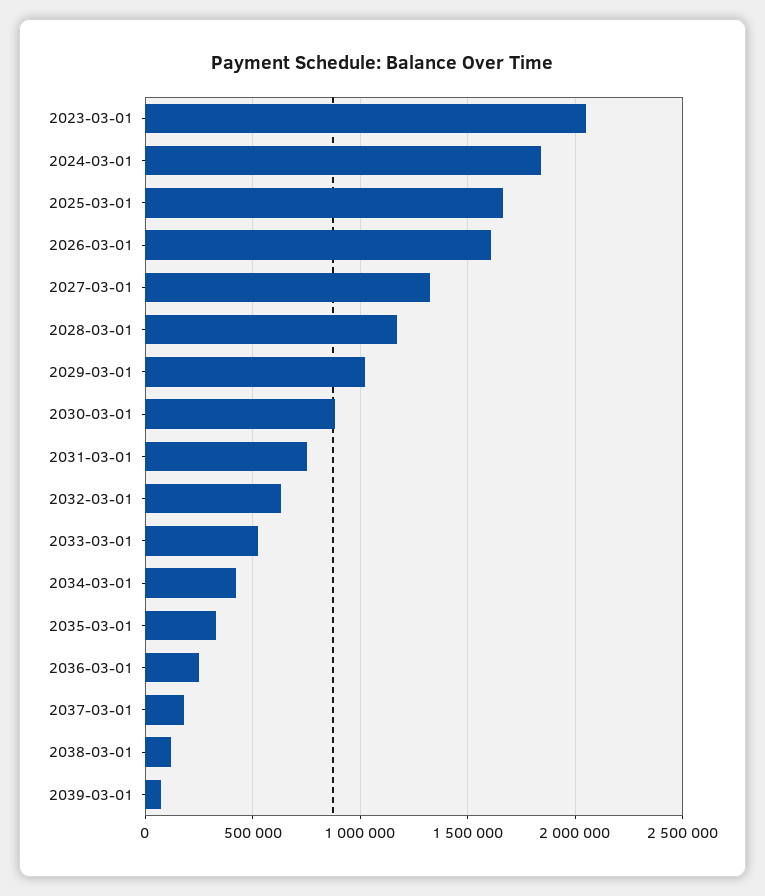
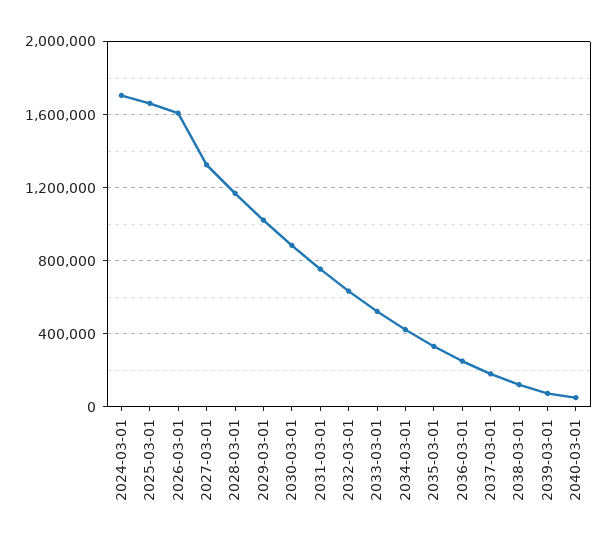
2023-03-01: 2050000 -> none
2024-03-01: 1850000 -> 1700000
2040-03-01: none -> 50000

